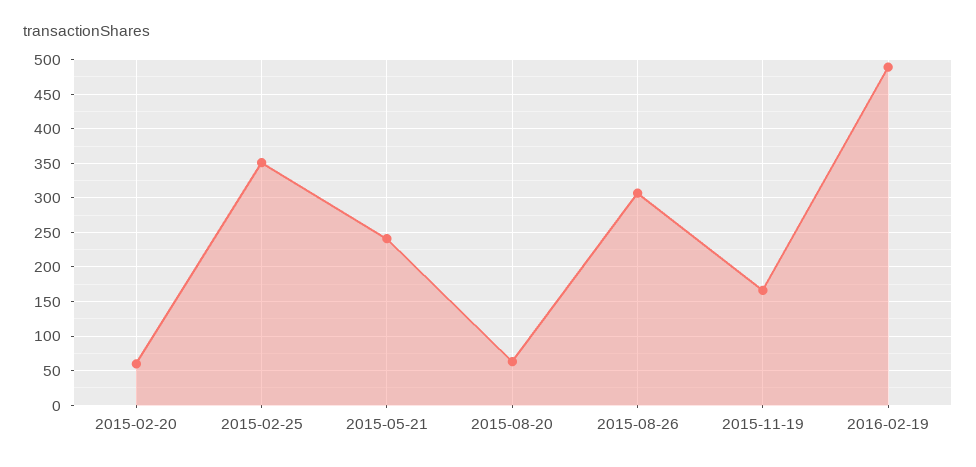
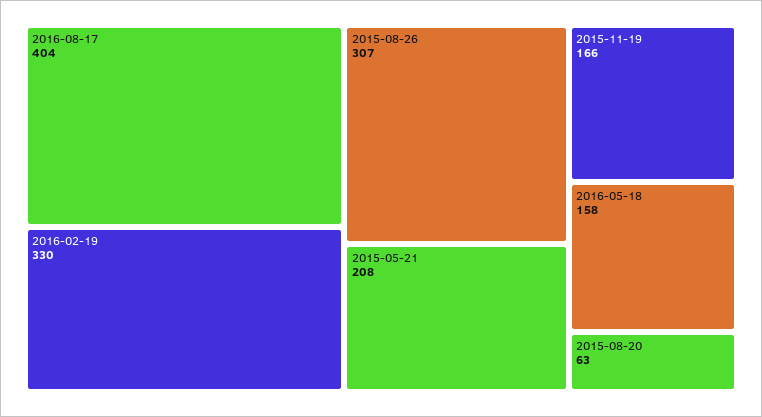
2015-02-20: 60 -> none
2015-02-25: 350 -> none
2015-05-21: 240 -> 208
2016-02-19: 490 -> 330
2016-08-17: none -> 404
2016-05-18: none -> 158

